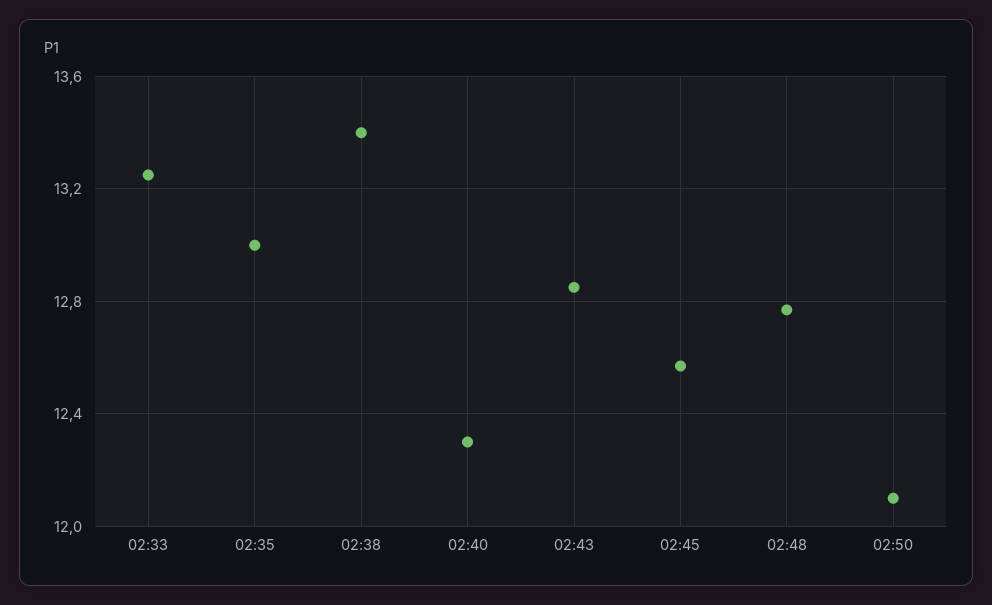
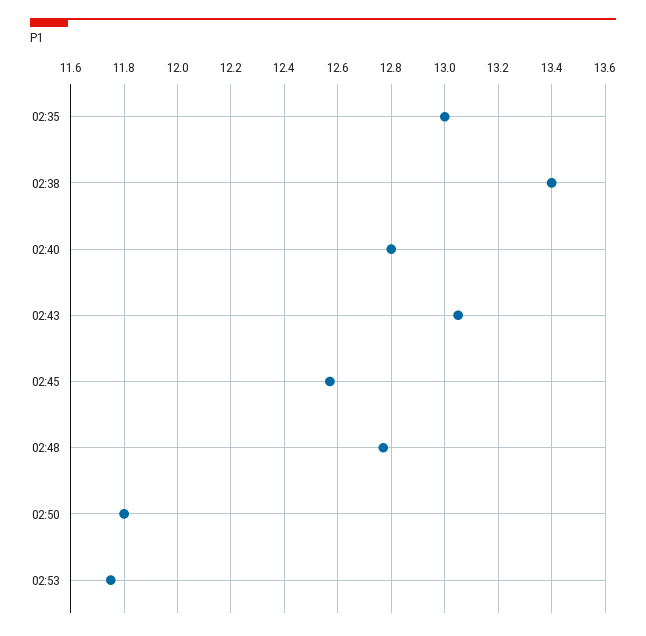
02:33: 13.25 -> none
02:40: 12.3 -> 12.8
02:43: 12.85 -> 13.05
02:50: 12.1 -> 11.8
02:53: none -> 11.75

